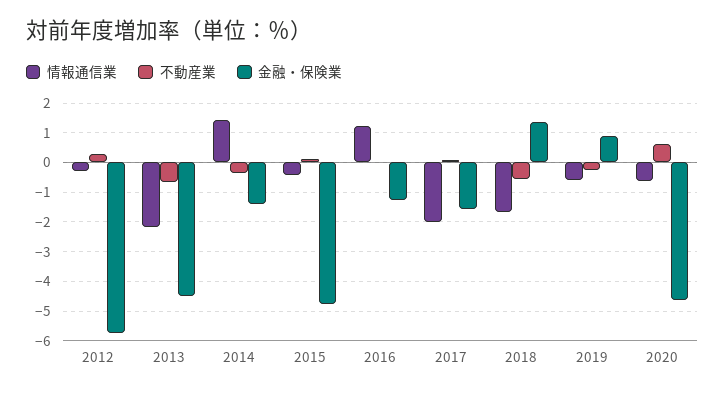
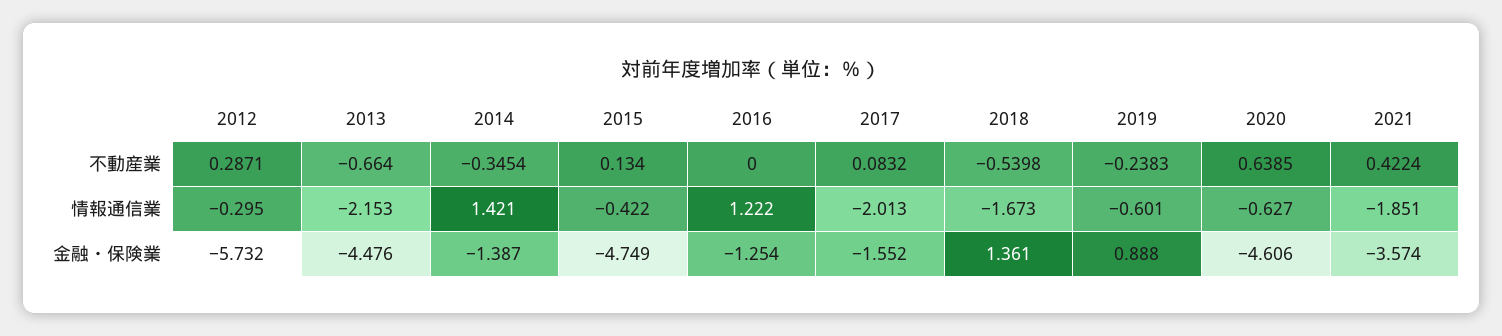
不動産業, 2021: none -> 0.4224
情報通信業, 2021: none -> -1.851
金融・保険業, 2021: none -> -3.574

